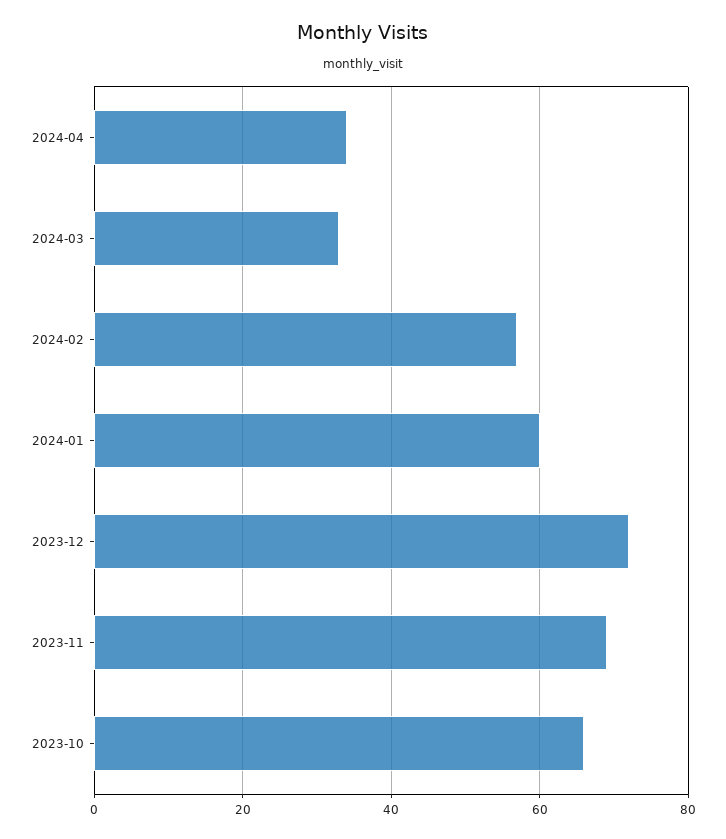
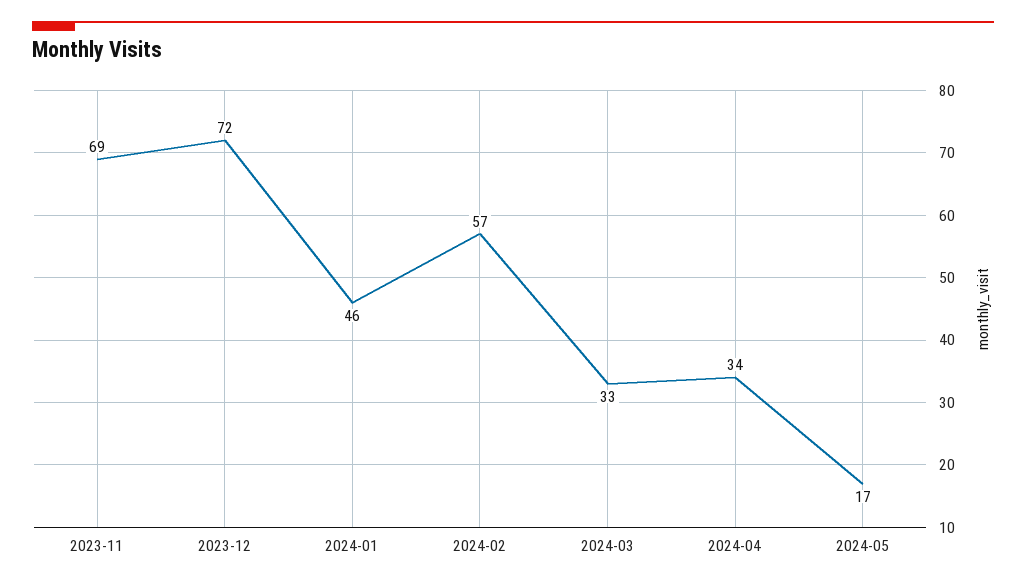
2024-01: 60 -> 46
2023-10: 65 -> none
2024-05: none -> 17

